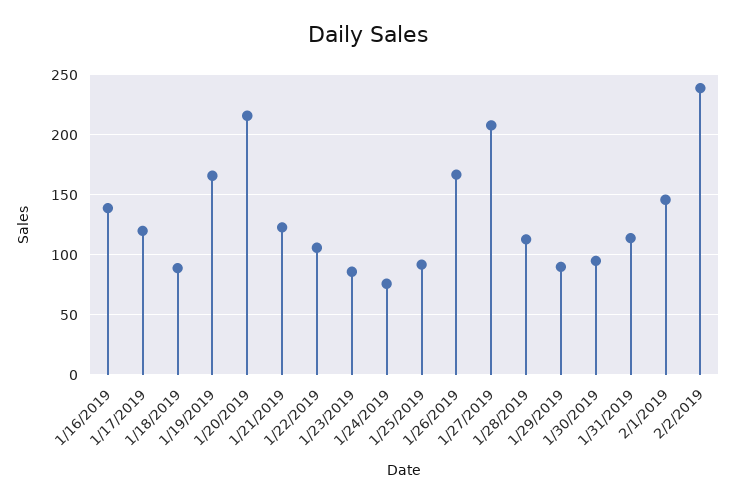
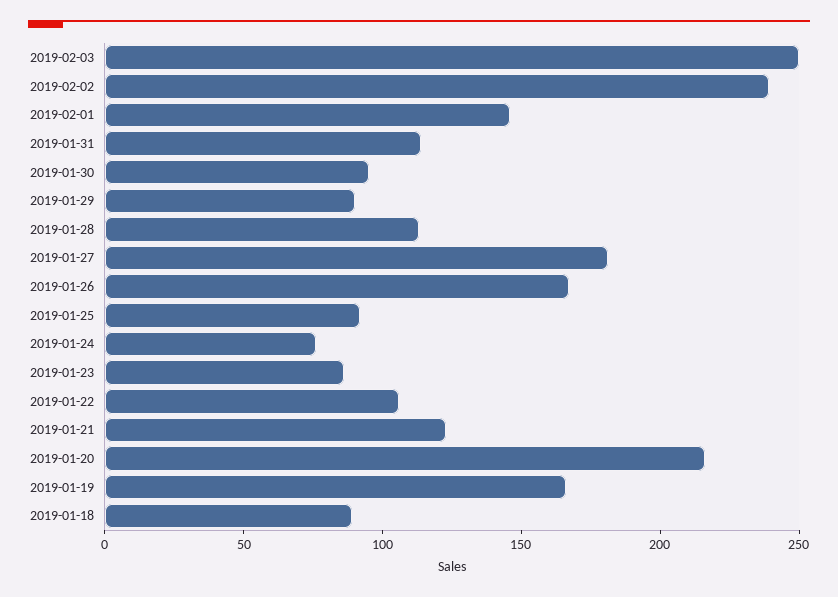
1/16/2019: 140 -> none
1/17/2019: 120 -> none
1/27/2019: 210 -> 180
2019-02-03: none -> 250

